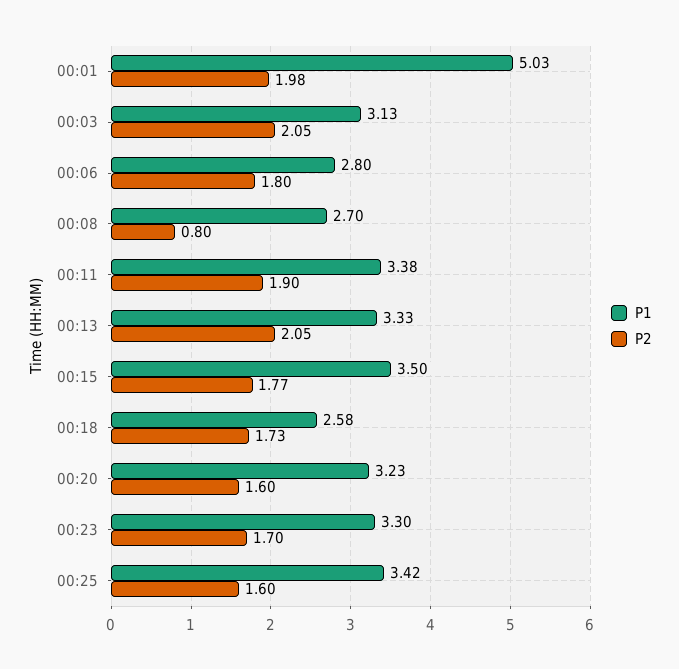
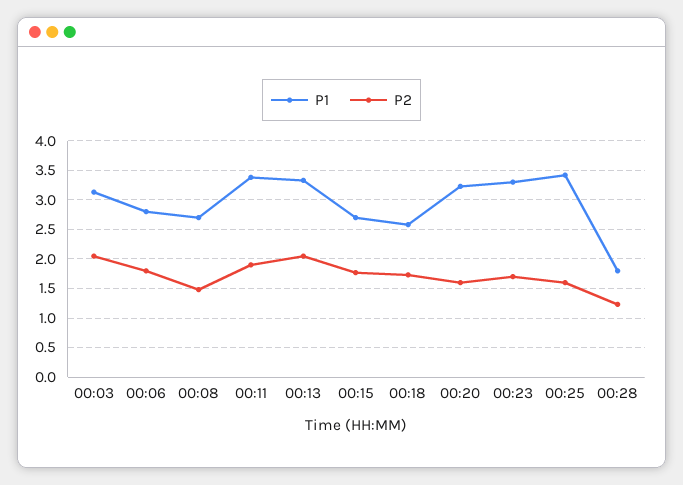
P1, 00:01: 5.03 -> none
P2, 00:01: 1.98 -> none
P2, 00:08: 0.8 -> 1.5
P1, 00:15: 3.5 -> 2.75
P1, 00:28: none -> 1.75
P2, 00:28: none -> 1.25

